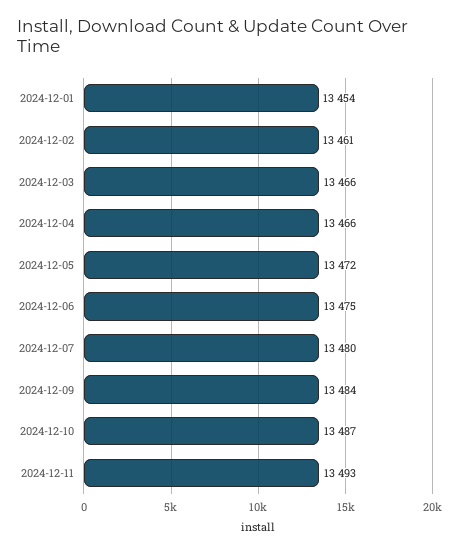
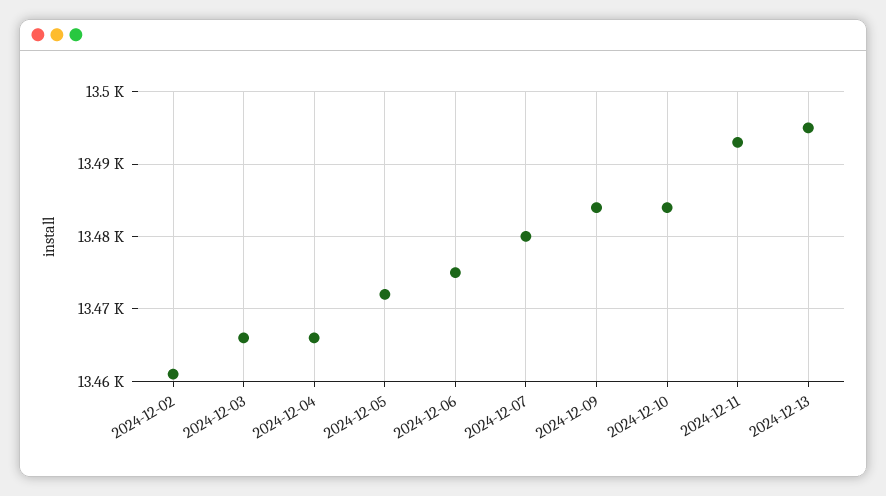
2024-12-01: 13454 -> none
2024-12-10: 13487 -> 13484
2024-12-13: none -> 13495

